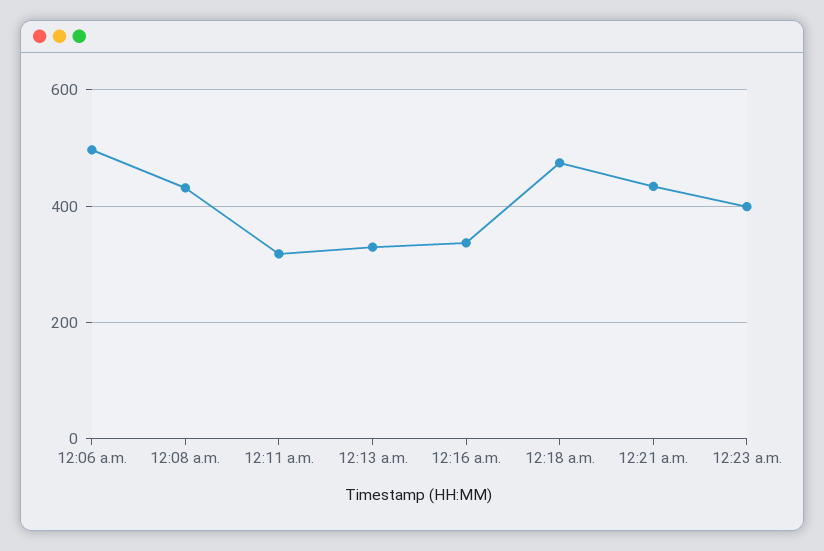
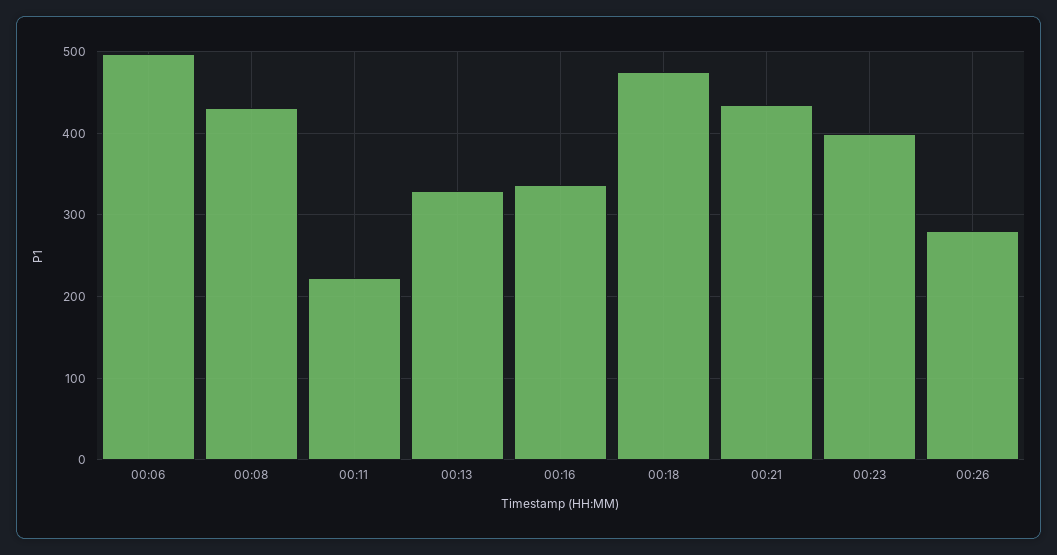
12:11 a.m.: 320 -> 220
00:26: none -> 280

